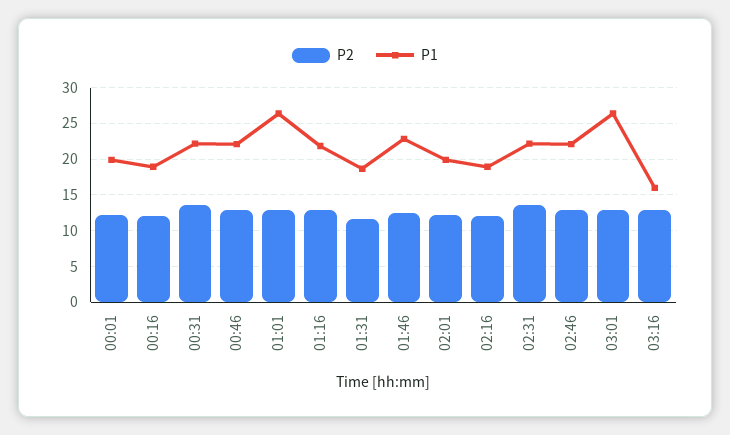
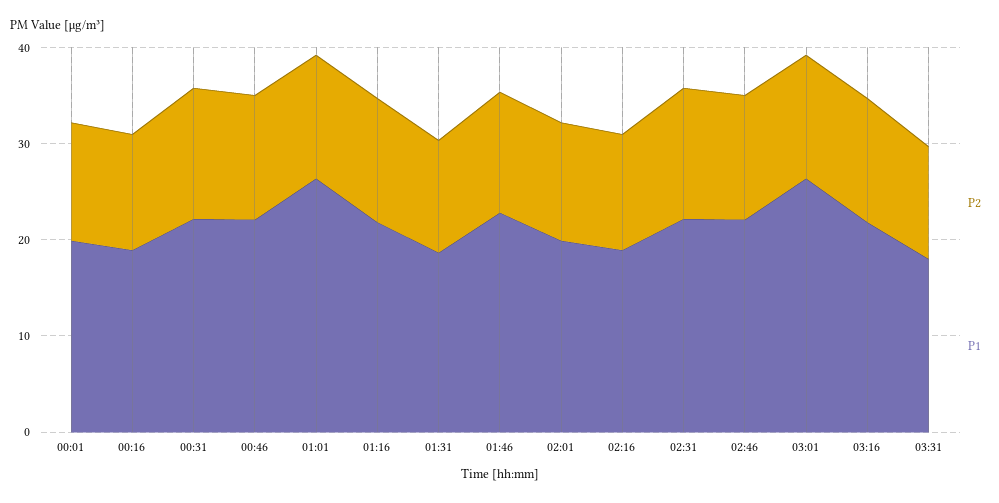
P1, 03:16: 16 -> 22
P2, 03:31: none -> 12
P1, 03:31: none -> 18

